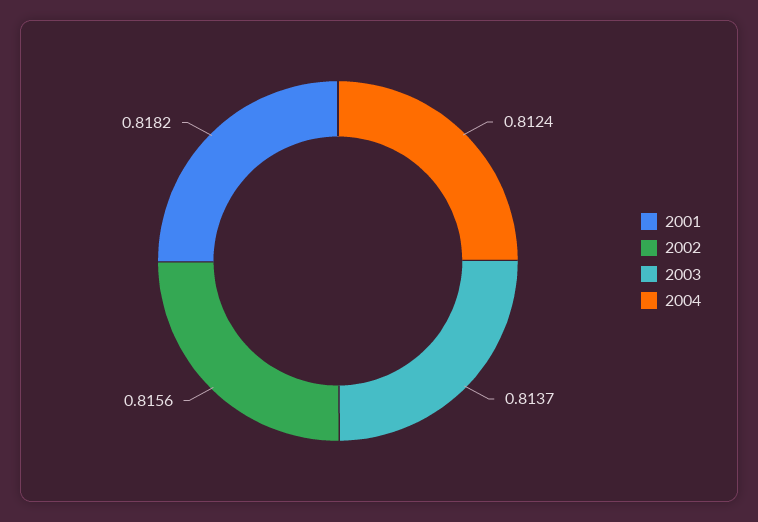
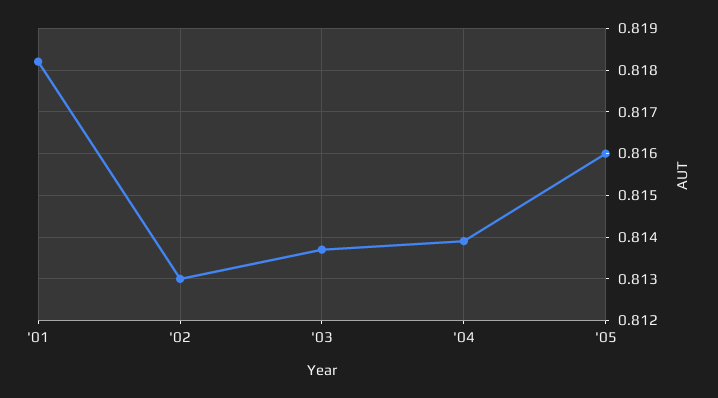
2002: 0.8156 -> 0.813
2004: 0.8124 -> 0.814
'05: none -> 0.816

